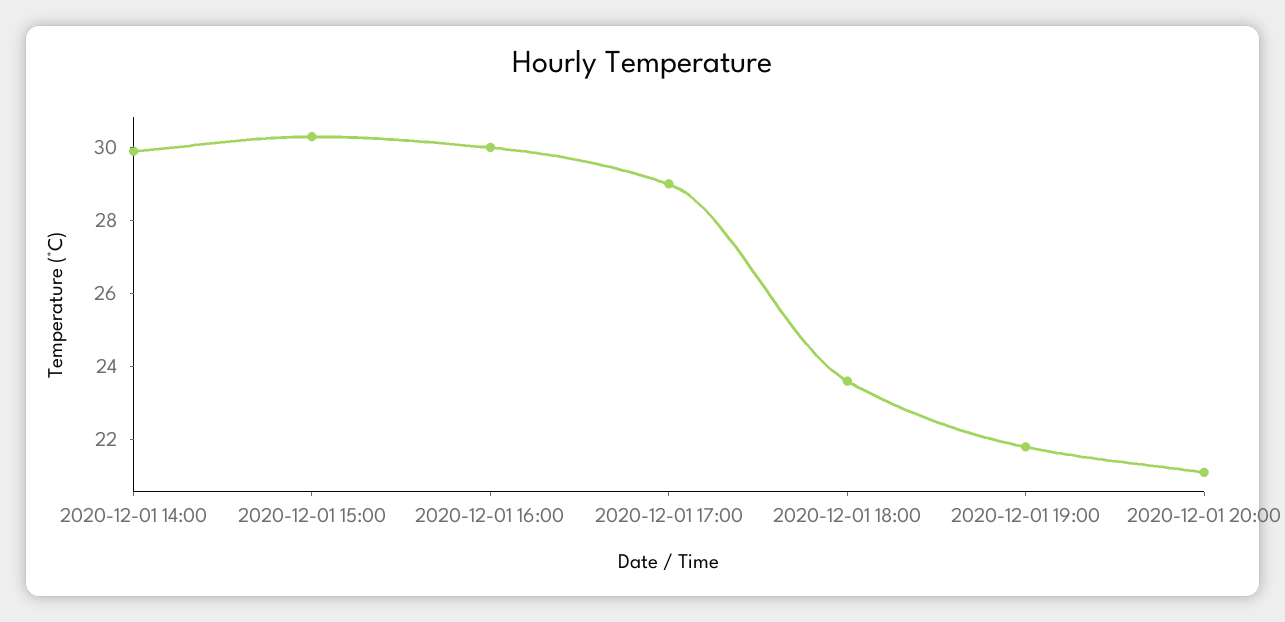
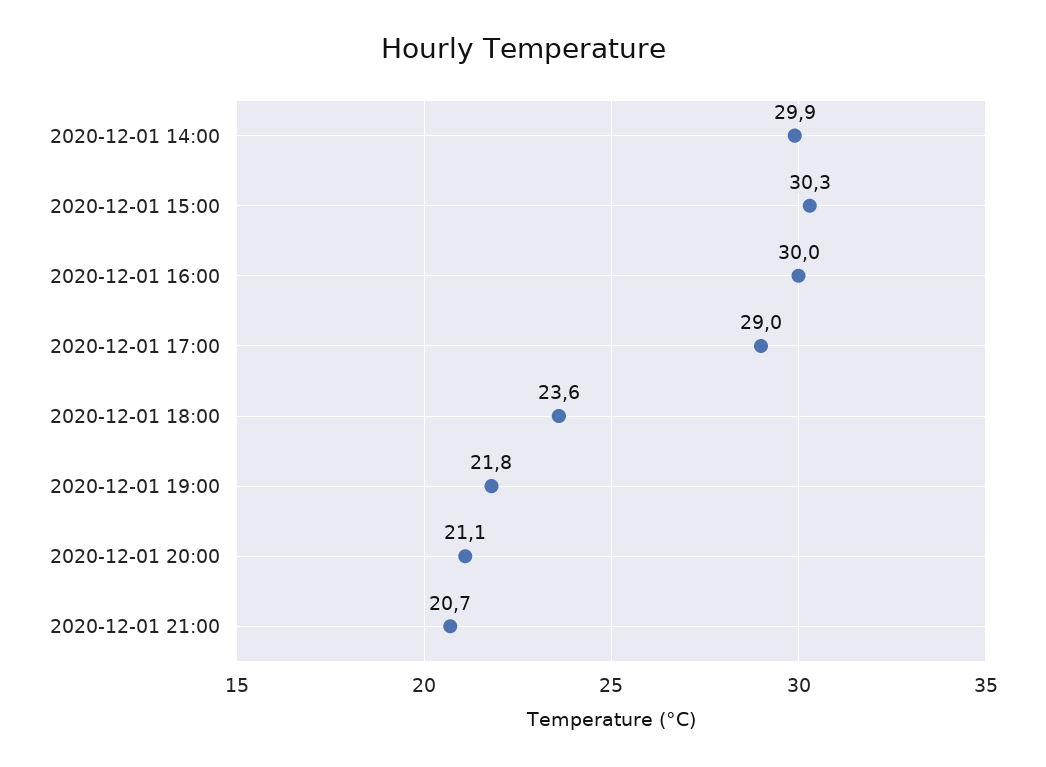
2020-12-01 21:00: none -> 20.7

